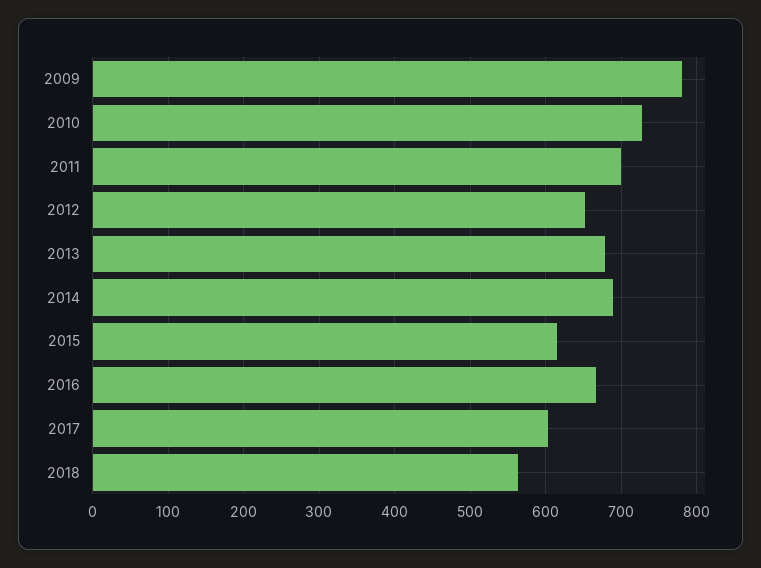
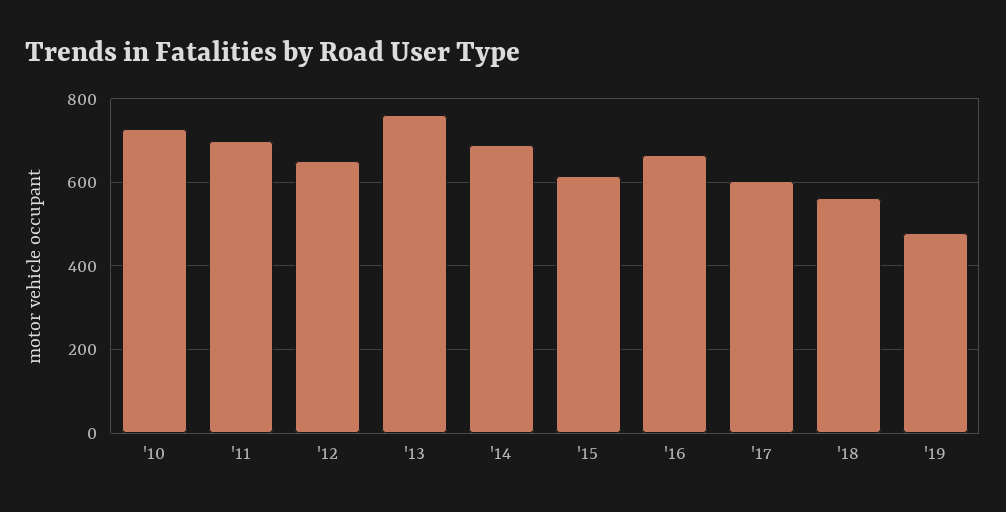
2009: 780 -> none
2013: 680 -> 760
'19: none -> 480

